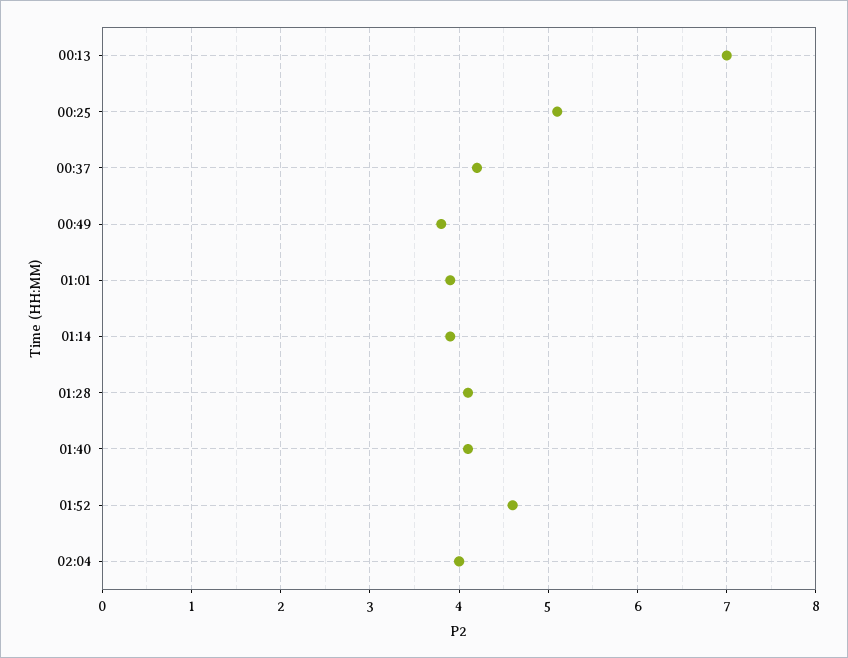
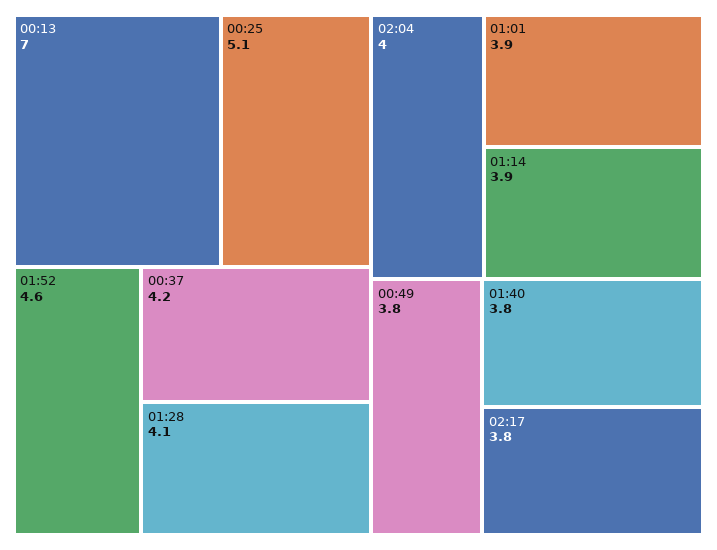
01:40: 4.1 -> 3.8
02:17: none -> 3.8

